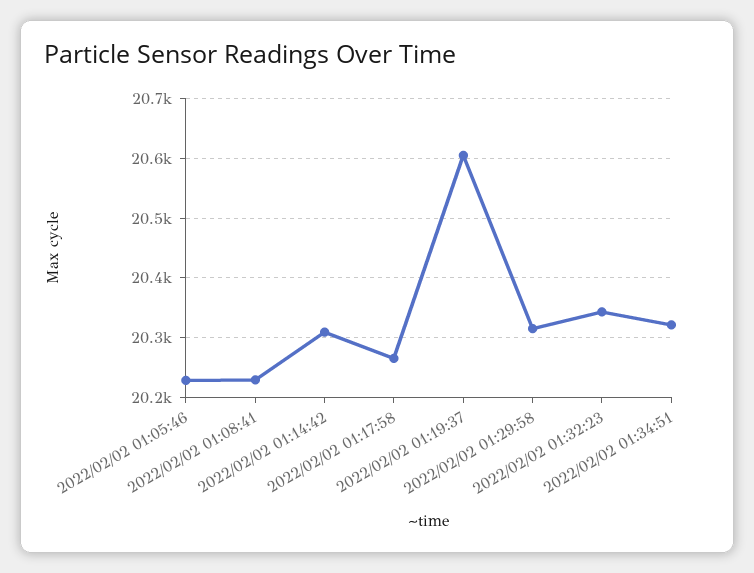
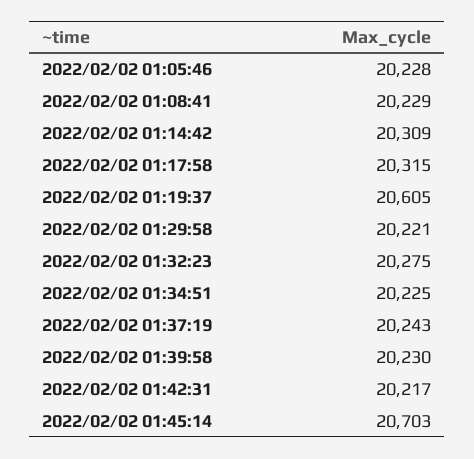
2022/02/02 01:17:58: 20260 -> 20315
2022/02/02 01:29:58: 20320 -> 20221
2022/02/02 01:32:23: 20340 -> 20275
2022/02/02 01:34:51: 20320 -> 20225
2022/02/02 01:37:19: none -> 20243
2022/02/02 01:39:58: none -> 20230
2022/02/02 01:42:31: none -> 20217
2022/02/02 01:45:14: none -> 20703

